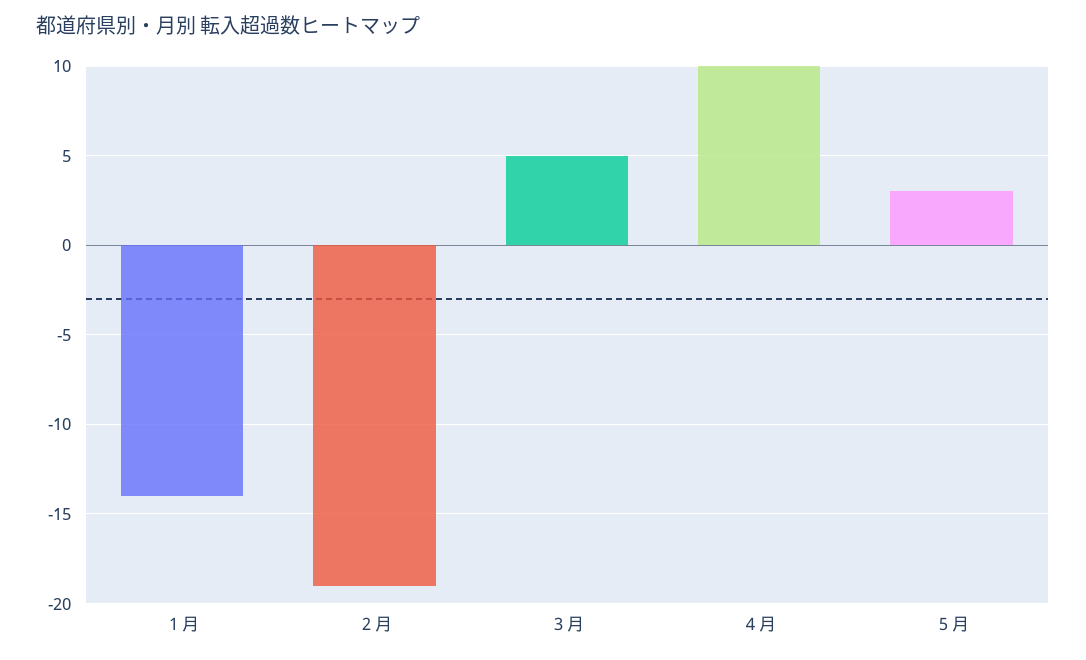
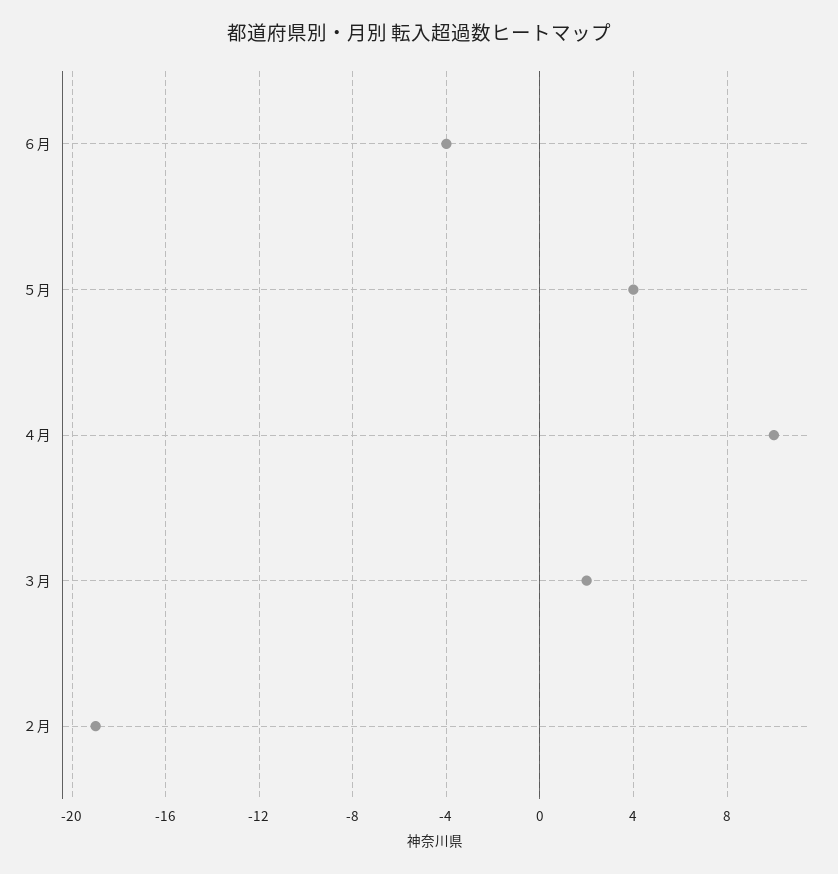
１月: -14 -> none
３月: 5 -> 2
５月: 3 -> 4
６月: none -> -4

